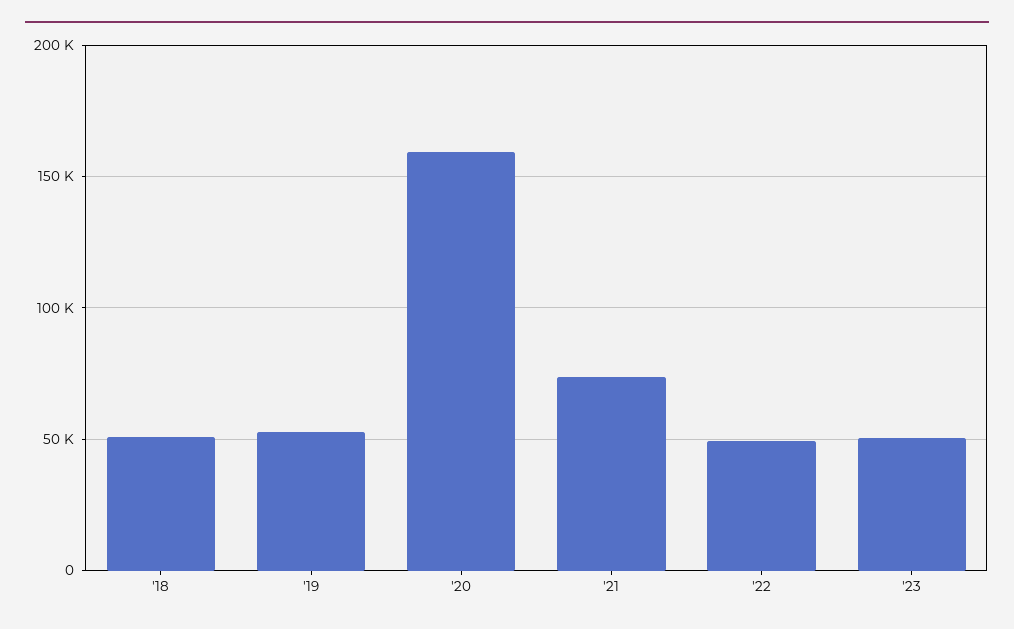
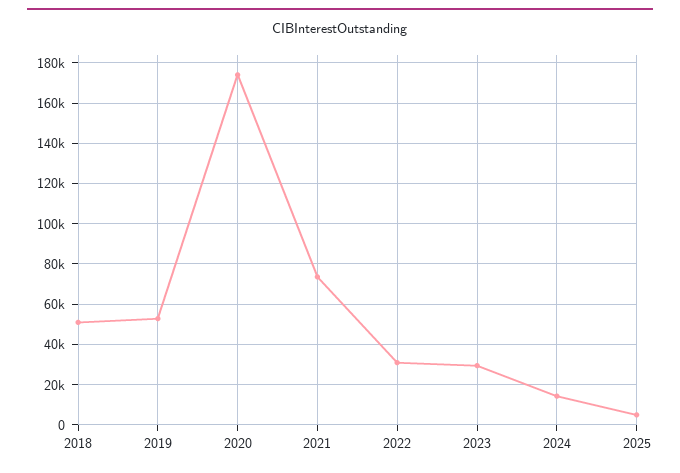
'20: 160000 -> 175000
'22: 50000 -> 30000
'23: 50000 -> 30000
2024: none -> 15000
2025: none -> 5000

